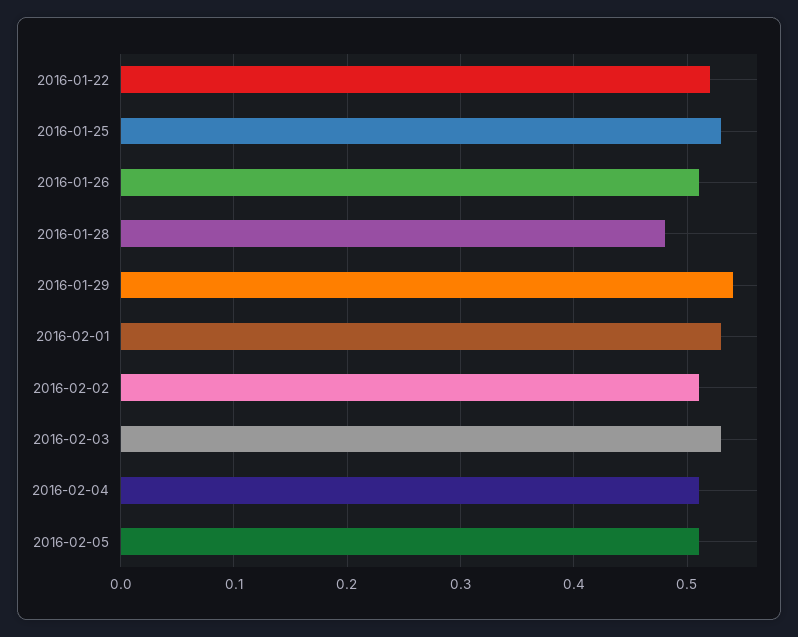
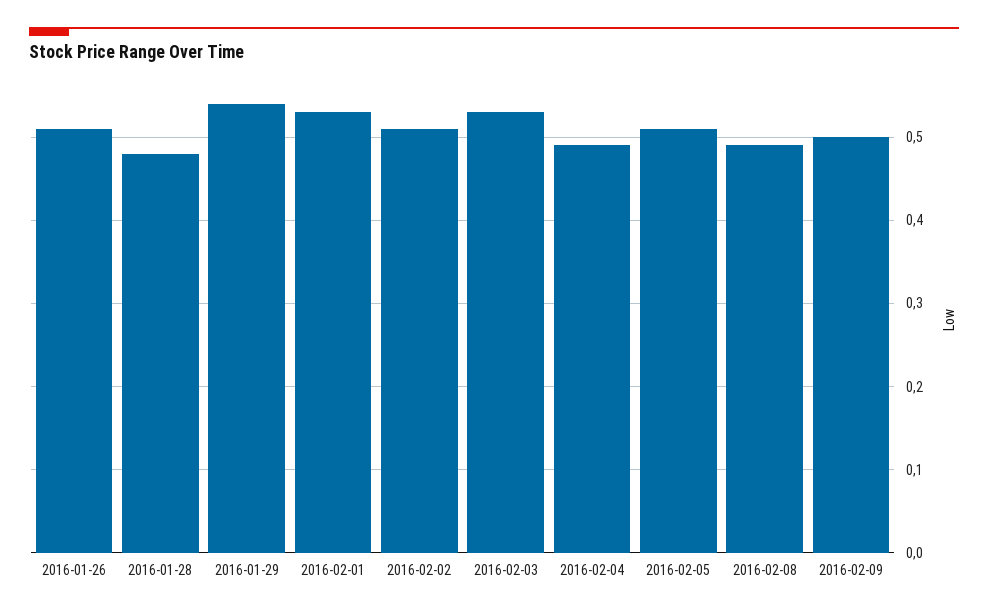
2016-01-22: 0.52 -> none
2016-01-25: 0.53 -> none
2016-02-04: 0.51 -> 0.49
2016-02-08: none -> 0.49
2016-02-09: none -> 0.5

